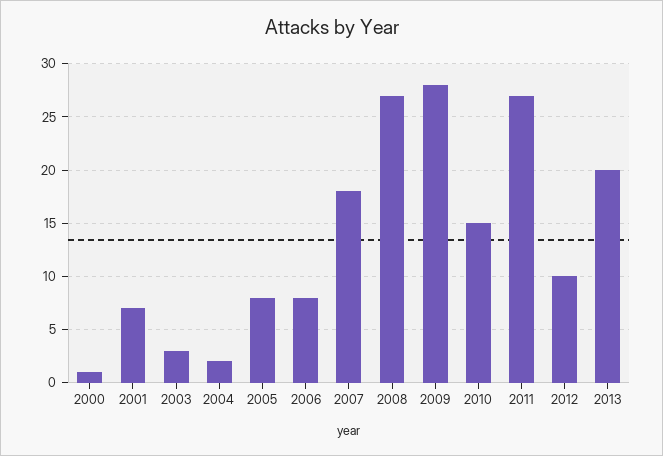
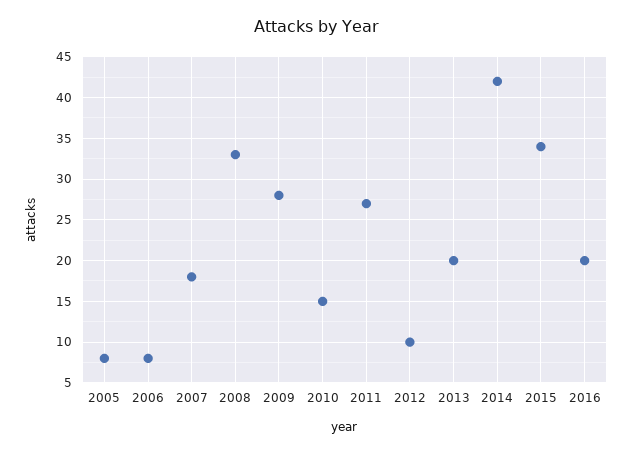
2000: 1 -> none
2001: 7 -> none
2003: 3 -> none
2004: 2 -> none
2008: 27 -> 33
2014: none -> 42
2015: none -> 34
2016: none -> 20

